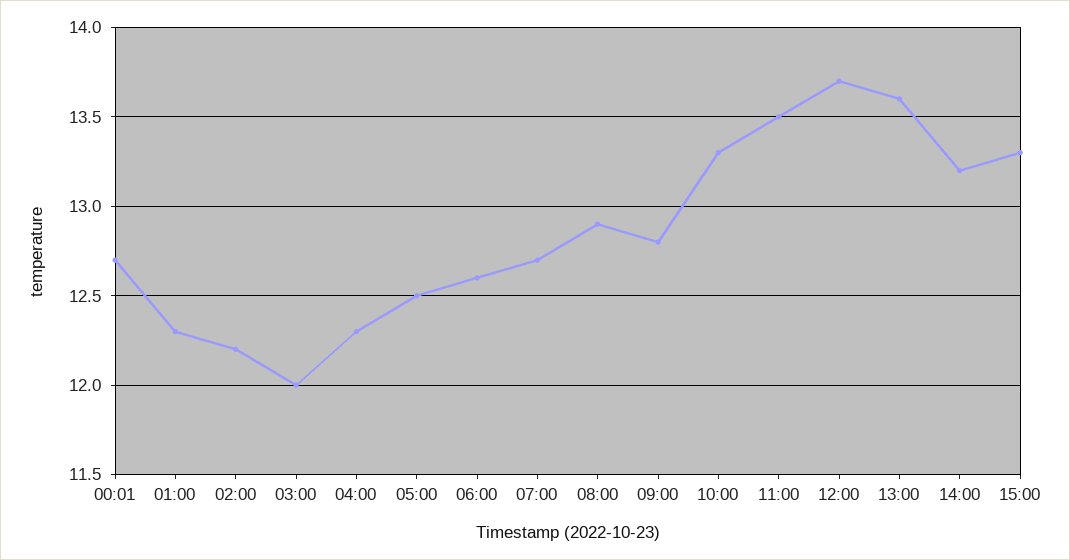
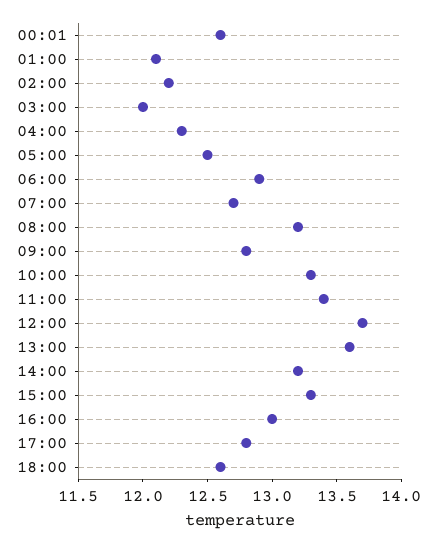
00:01: 12.7 -> 12.6
01:00: 12.3 -> 12.1
06:00: 12.6 -> 12.9
08:00: 12.9 -> 13.2
11:00: 13.5 -> 13.4
16:00: none -> 13
17:00: none -> 12.8
18:00: none -> 12.6

